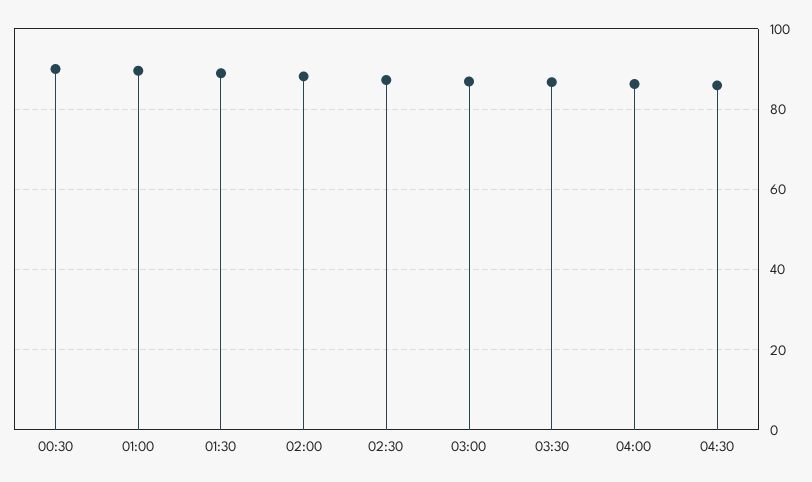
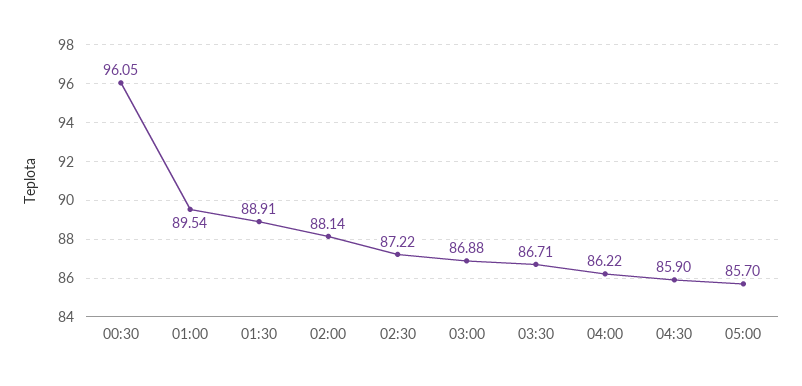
00:30: 90 -> 96.05
05:00: none -> 85.7

